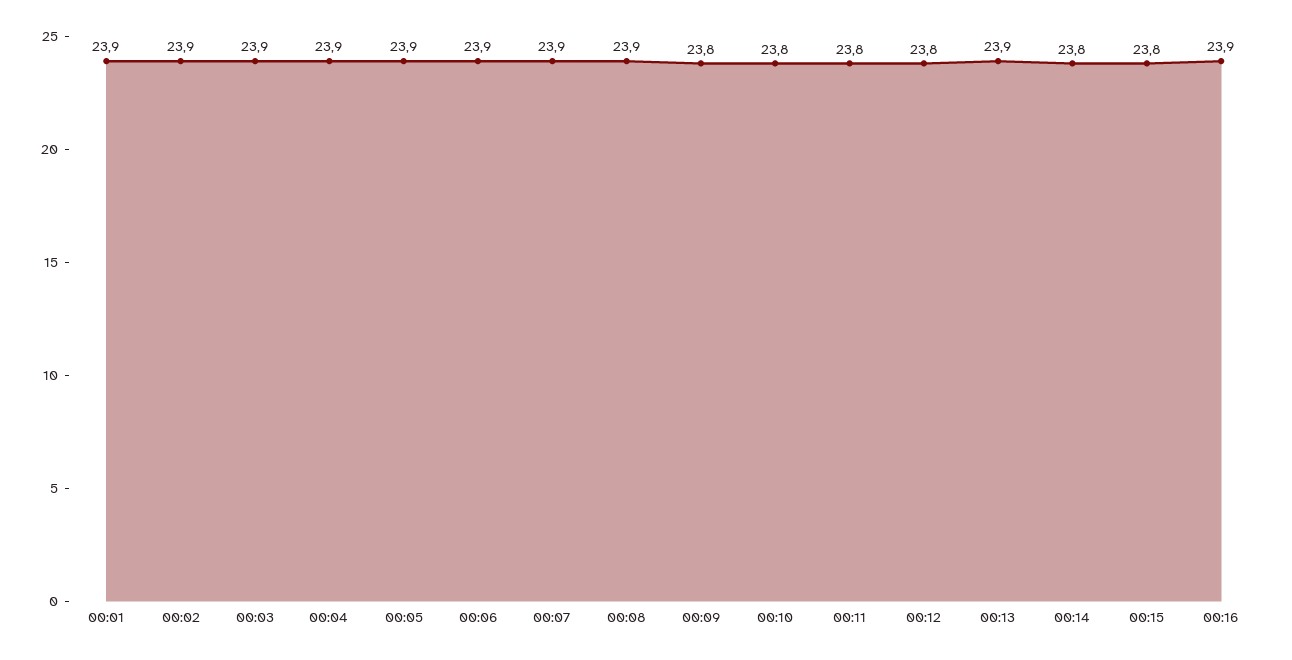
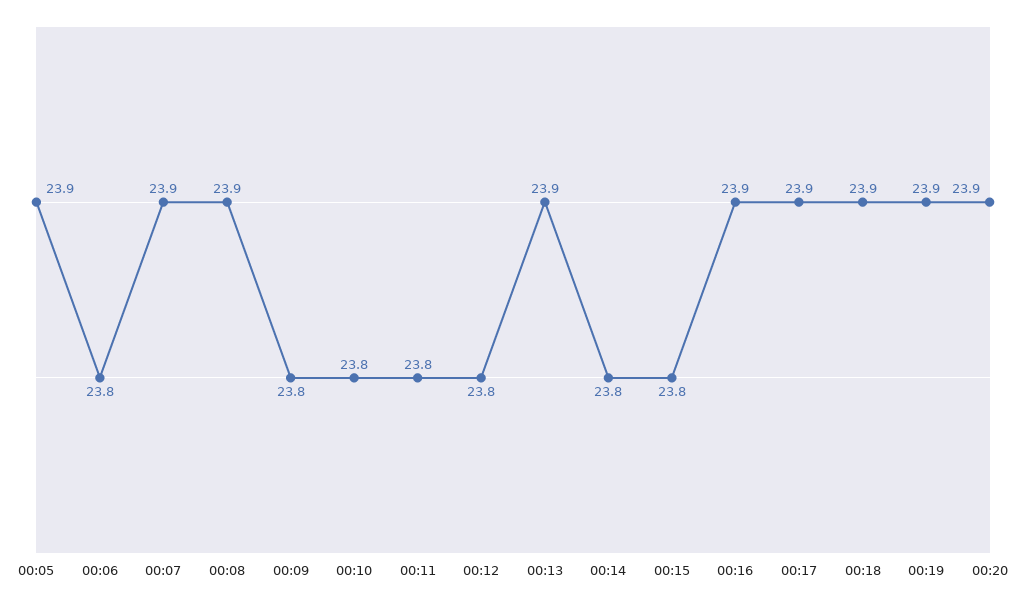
00:01: 23.9 -> none
00:02: 23.9 -> none
00:03: 23.9 -> none
00:04: 23.9 -> none
00:06: 23.9 -> 23.8
00:17: none -> 23.9
00:18: none -> 23.9
00:19: none -> 23.9
00:20: none -> 23.9

